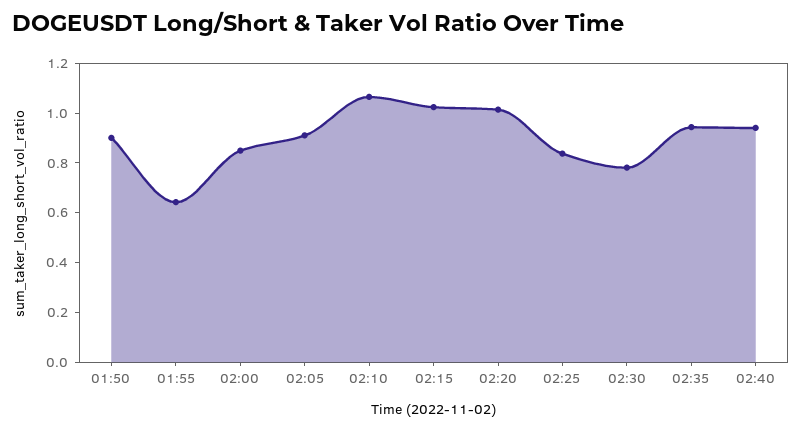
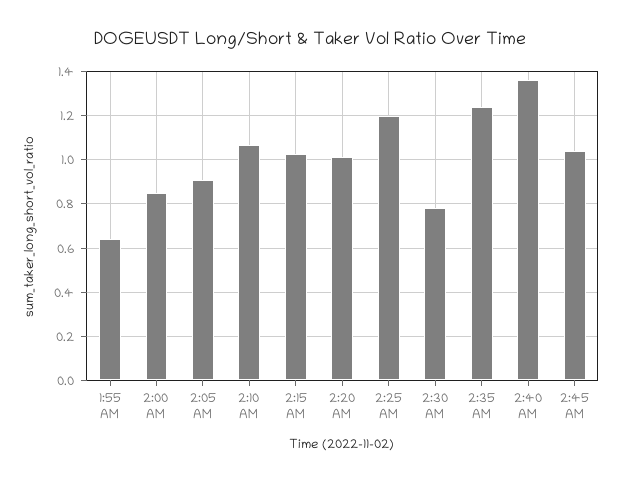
01:50: 0.9 -> none
02:25: 0.85 -> 1.2
02:35: 0.95 -> 1.25
02:40: 0.95 -> 1.35
2:45 AM: none -> 1.05

